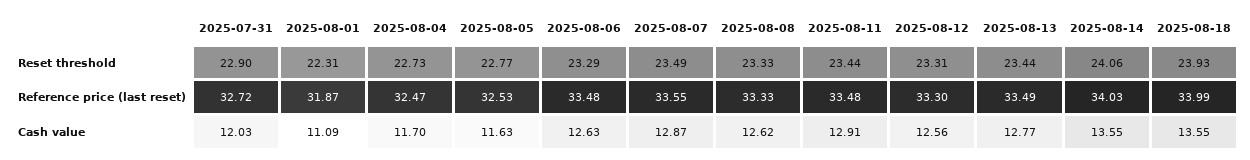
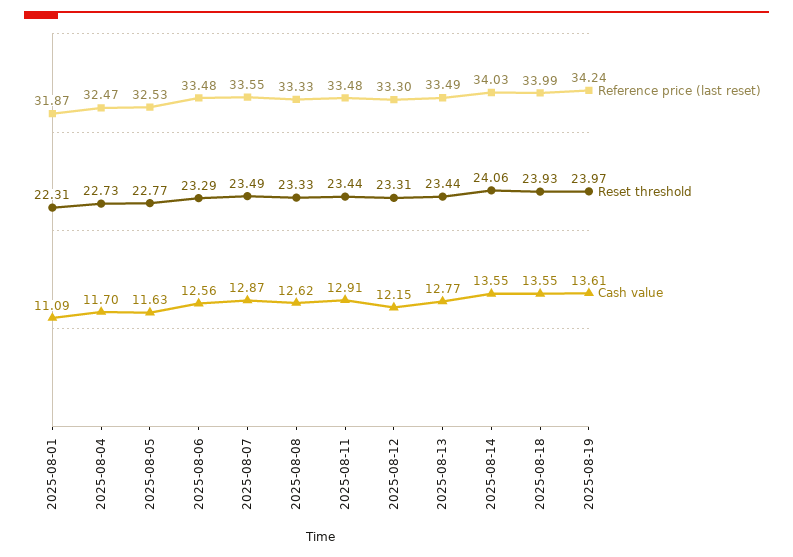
Reset threshold, 2025-07-31: 22.9 -> none
Reference price (last reset), 2025-07-31: 32.72 -> none
Cash value, 2025-07-31: 12.03 -> none
Cash value, 2025-08-06: 12.63 -> 12.56
Cash value, 2025-08-12: 12.56 -> 12.15
Reference price (last reset), 2025-08-19: none -> 34.24
Reset threshold, 2025-08-19: none -> 23.97
Cash value, 2025-08-19: none -> 13.61

